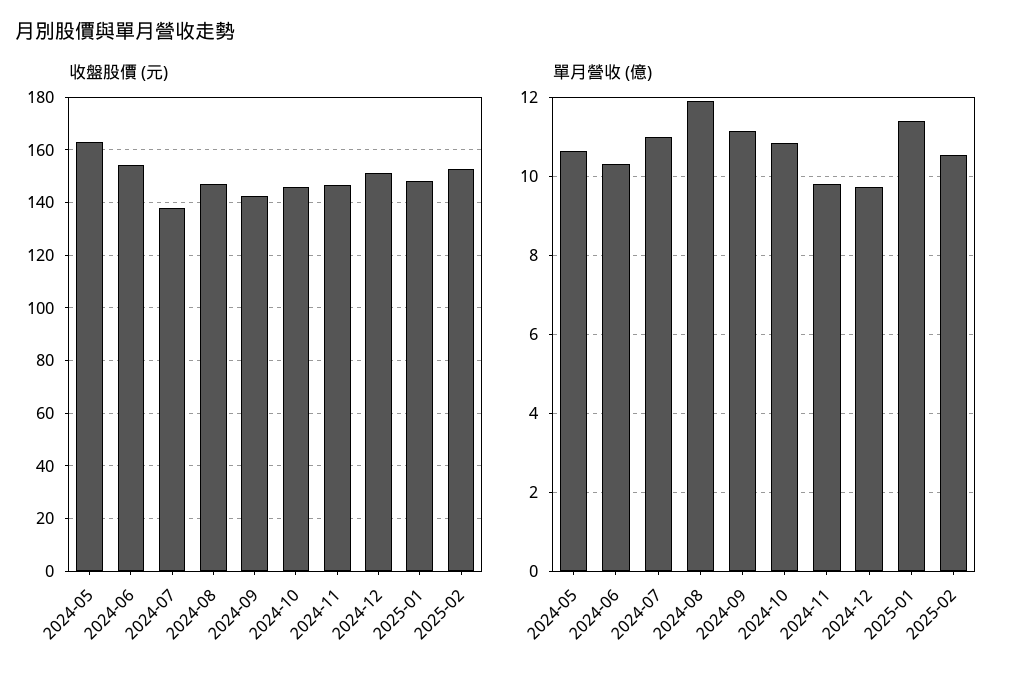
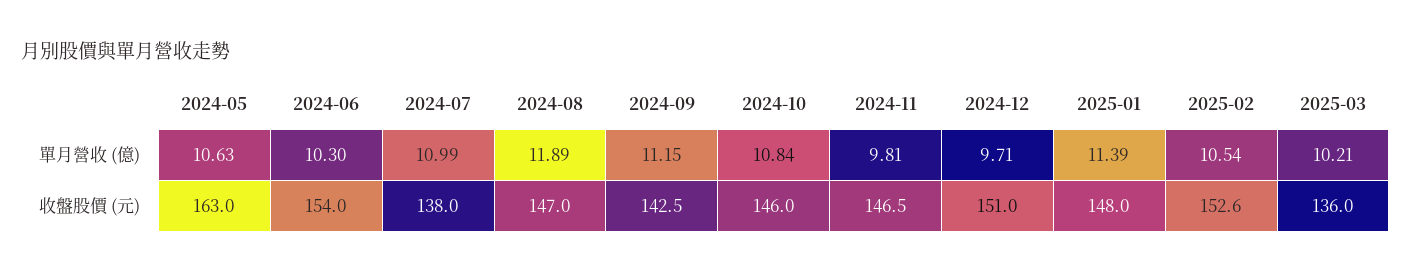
單月營收 (億), 2025-03: none -> 10.21
收盤股價 (元), 2025-03: none -> 136

